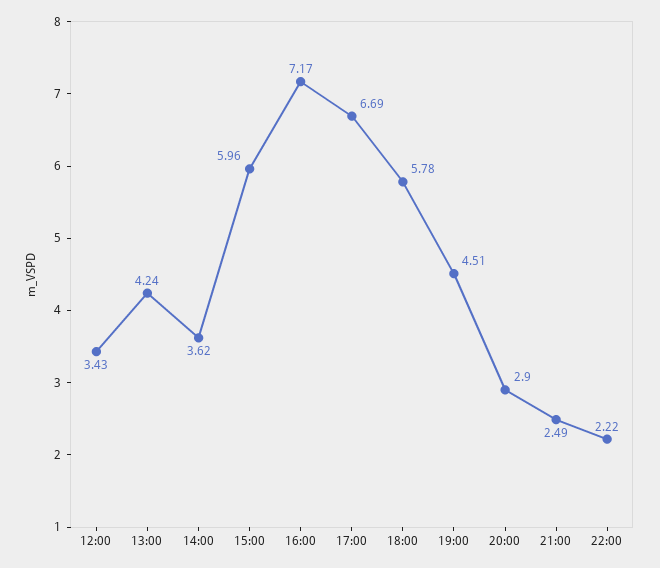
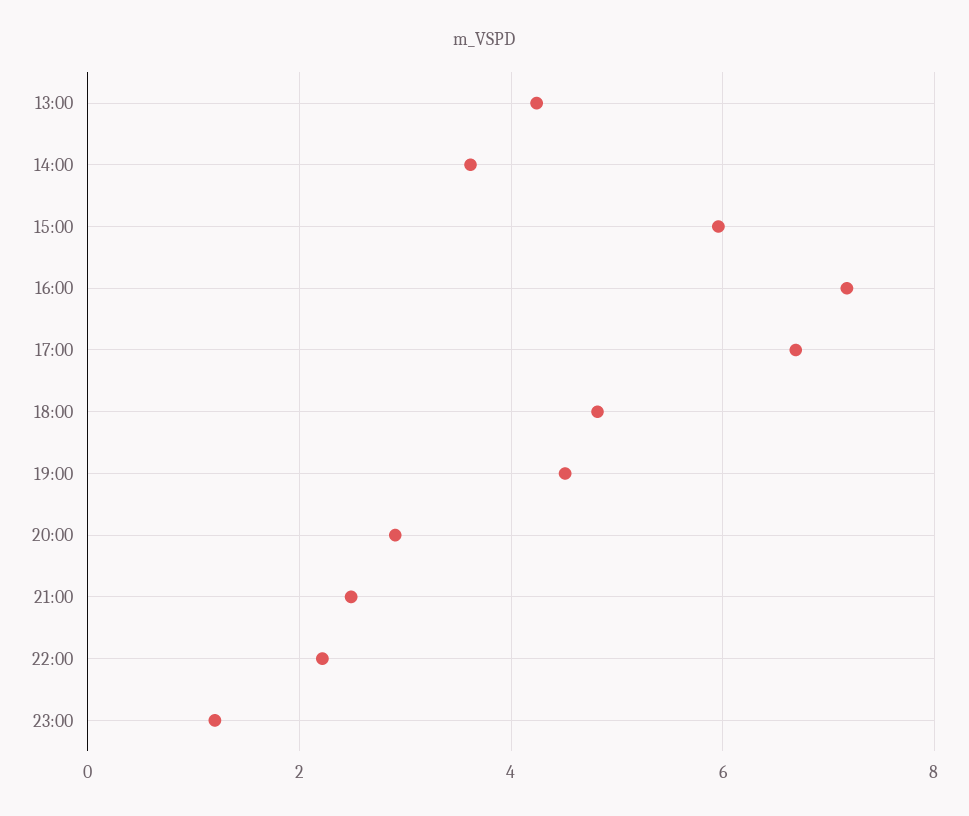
12:00: 3.43 -> none
18:00: 5.78 -> 4.8
23:00: none -> 1.2

